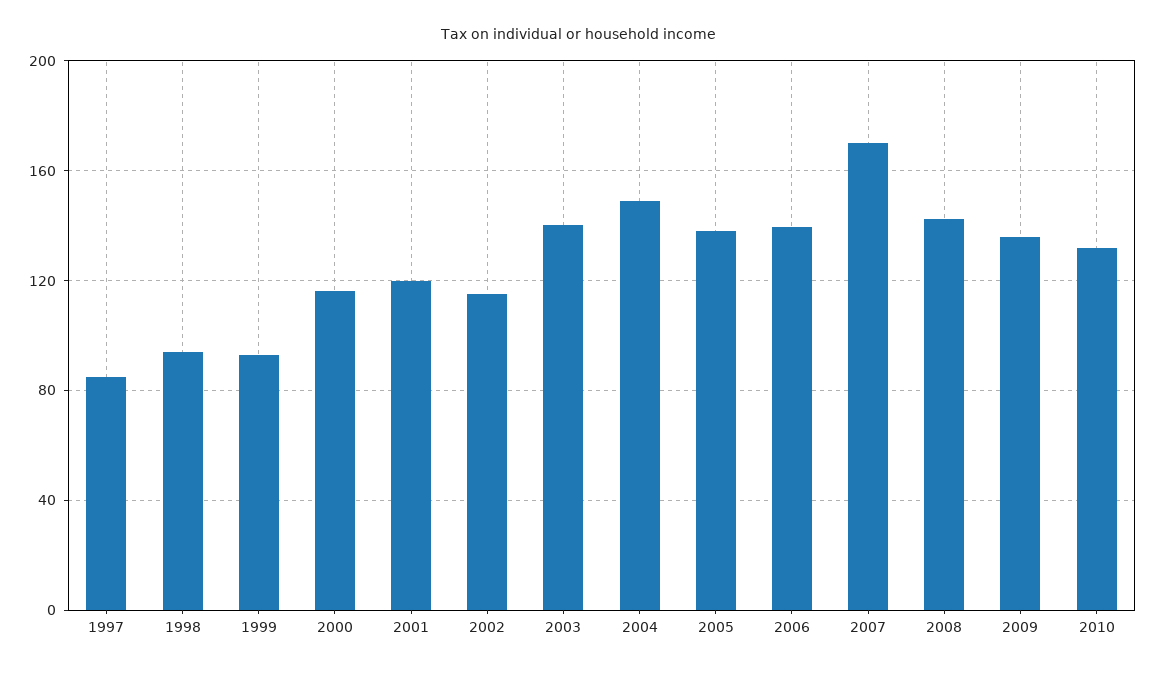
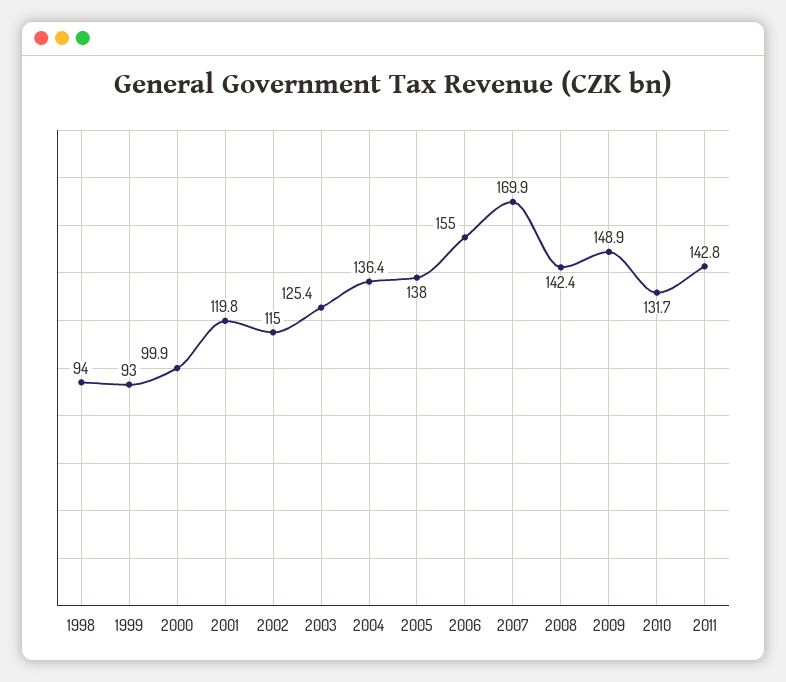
1997: 85 -> none
2000: 115 -> 99.9
2003: 140 -> 125.4
2004: 150 -> 136.4
2006: 140 -> 155
2009: 135 -> 148.9
2011: none -> 142.8

